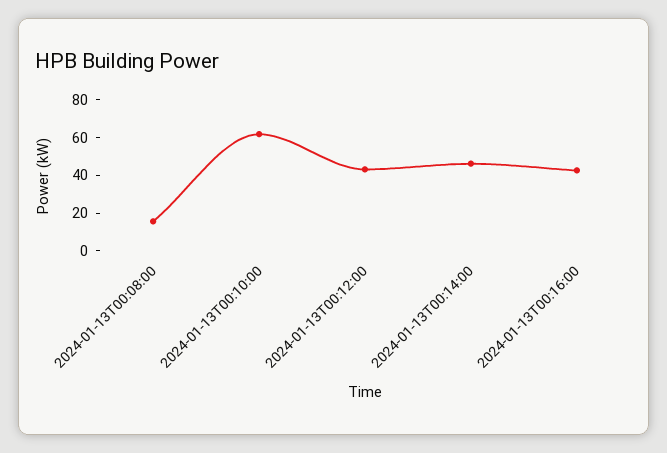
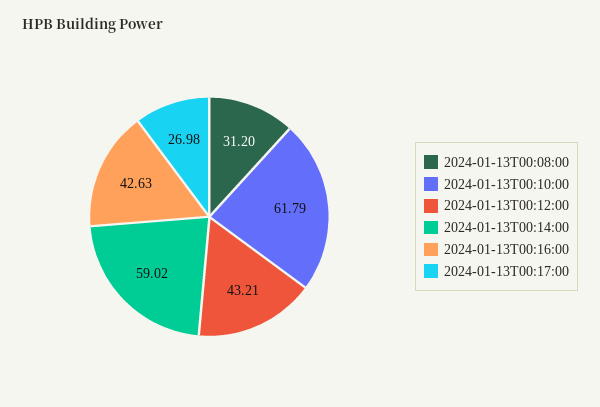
2024-01-13T00:08:00: 15 -> 31.2
2024-01-13T00:14:00: 45 -> 59.02
2024-01-13T00:17:00: none -> 26.98

